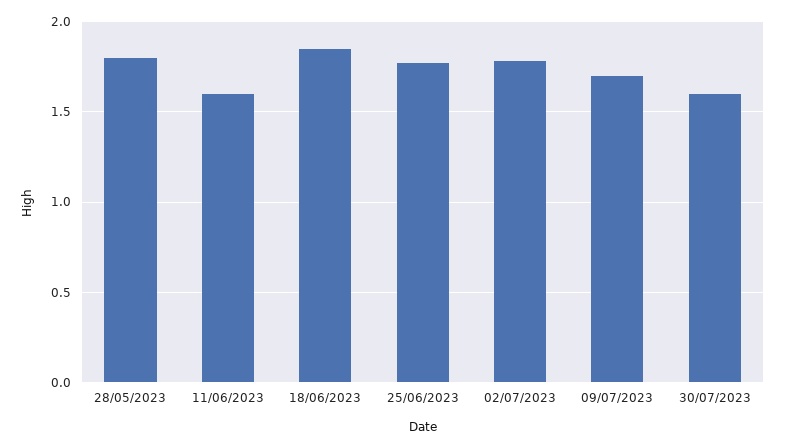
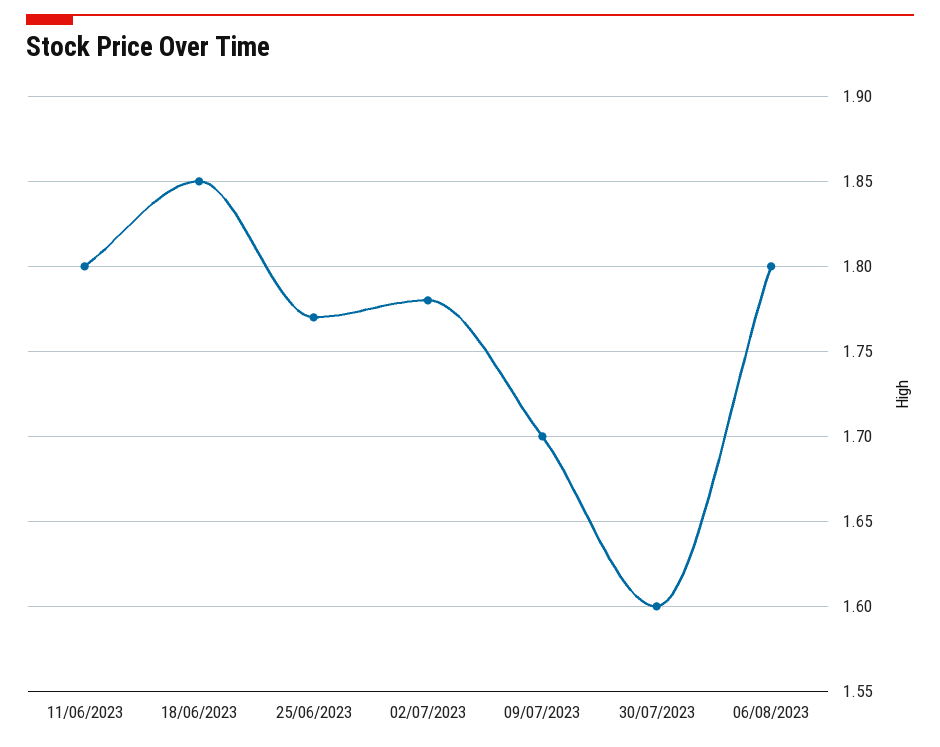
28/05/2023: 1.8 -> none
11/06/2023: 1.6 -> 1.8
06/08/2023: none -> 1.8

